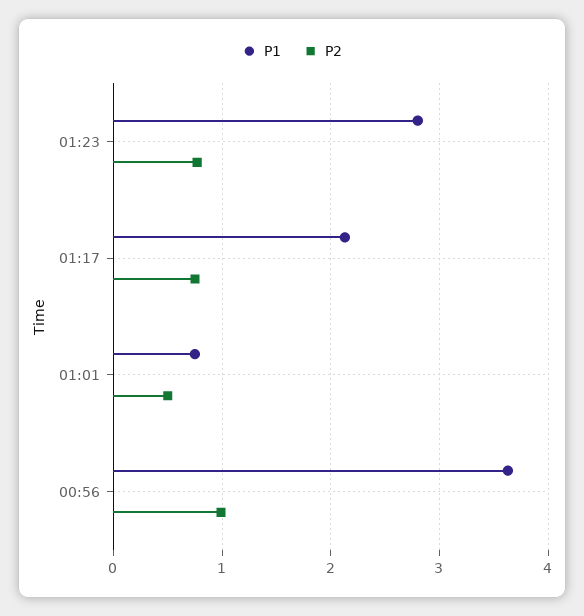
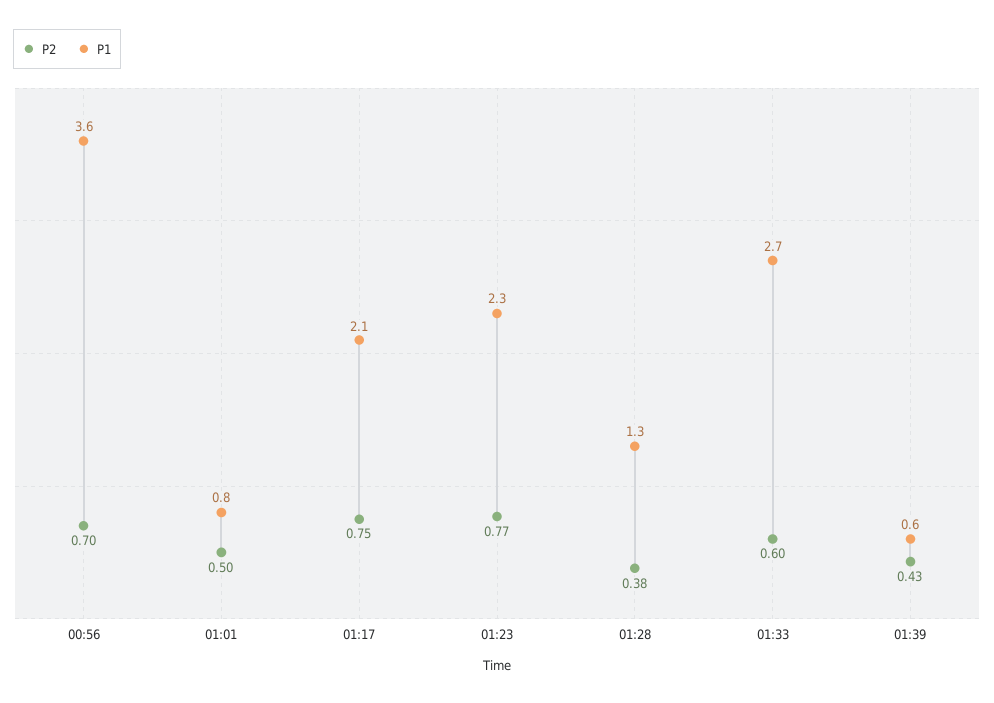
P1, 01:23: 2.8 -> 2.3
P2, 00:56: 1 -> 0.7
P2, 01:28: none -> 0.38
P1, 01:28: none -> 1.3
P2, 01:33: none -> 0.6
P1, 01:33: none -> 2.7
P2, 01:39: none -> 0.43
P1, 01:39: none -> 0.6

